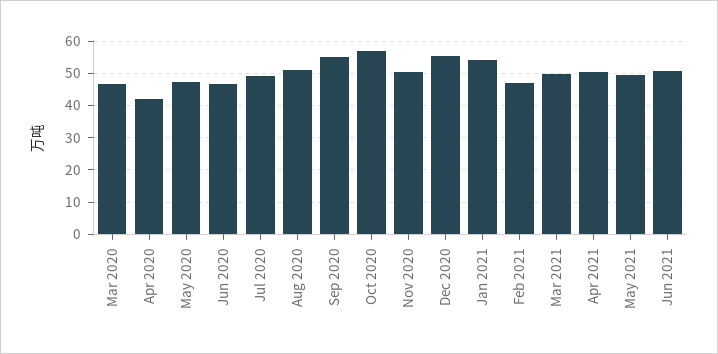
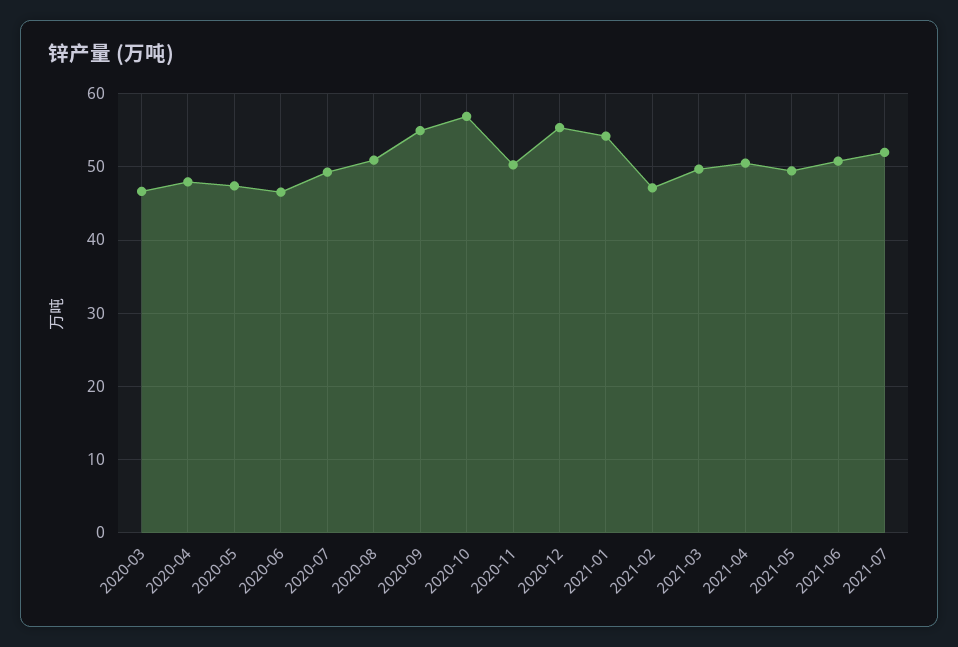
Apr 2020: 42 -> 48
2021-07: none -> 52

